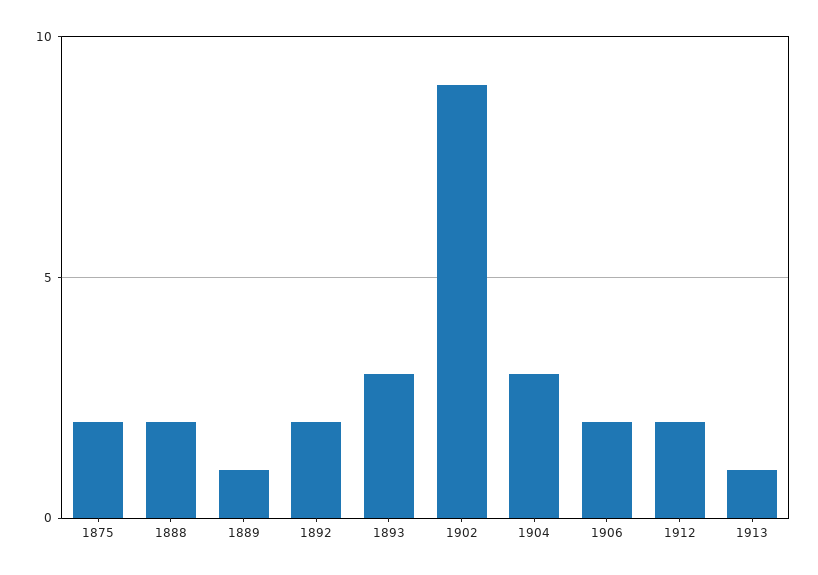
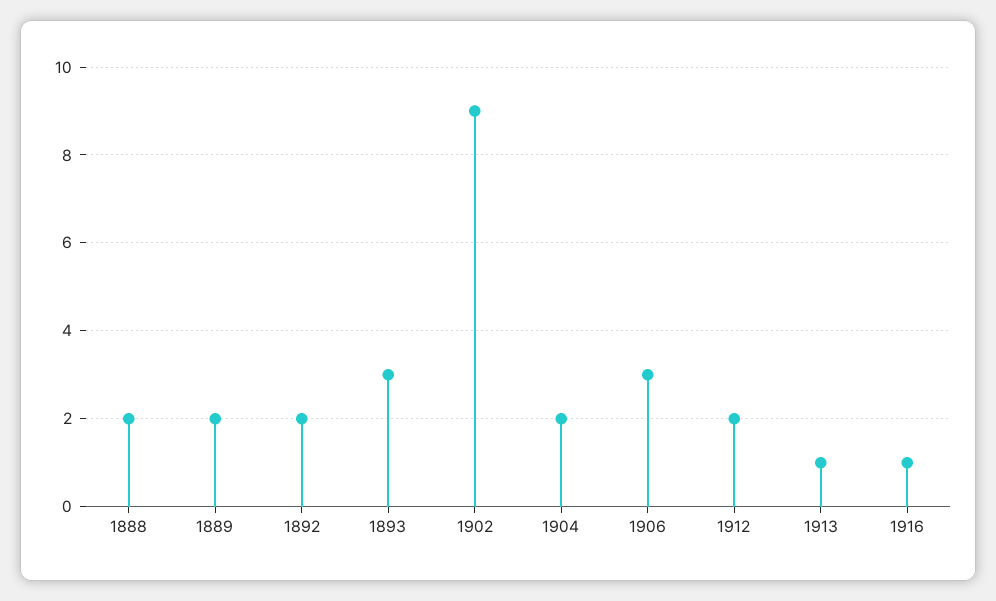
1875: 2 -> none
1889: 1 -> 2
1904: 3 -> 2
1906: 2 -> 3
1916: none -> 1

